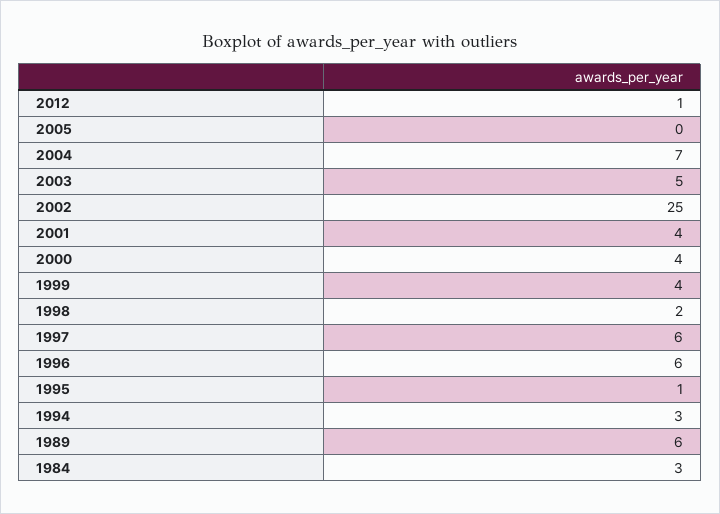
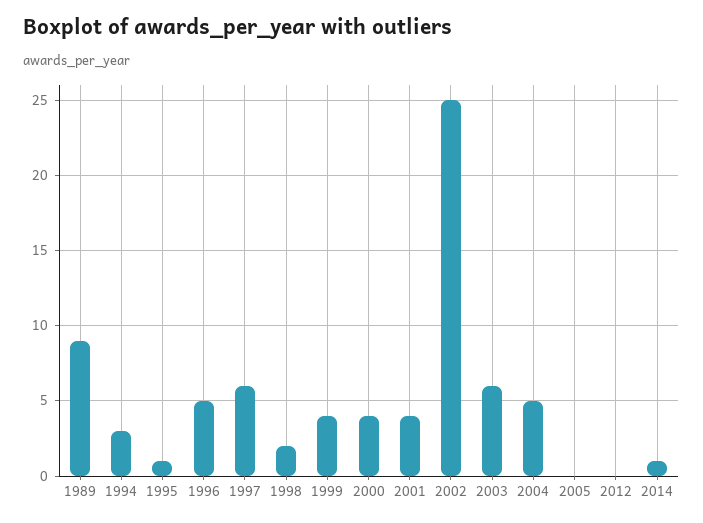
2012: 1 -> 0
2004: 7 -> 5
2003: 5 -> 6
1996: 6 -> 5
1989: 6 -> 9
1984: 3 -> none
2014: none -> 1

